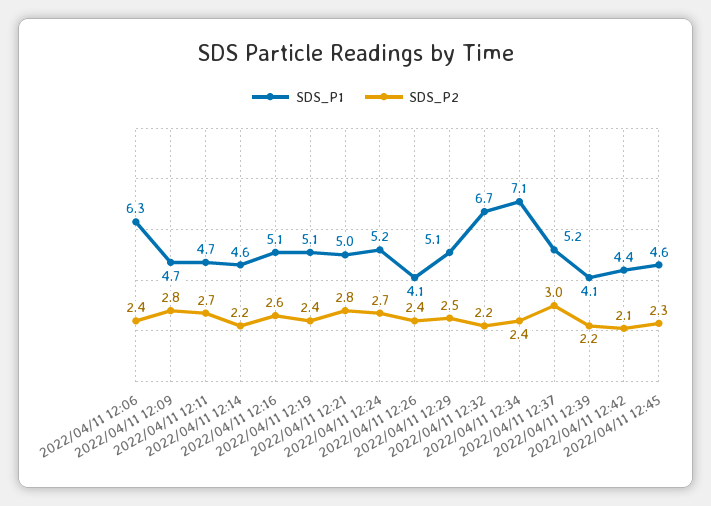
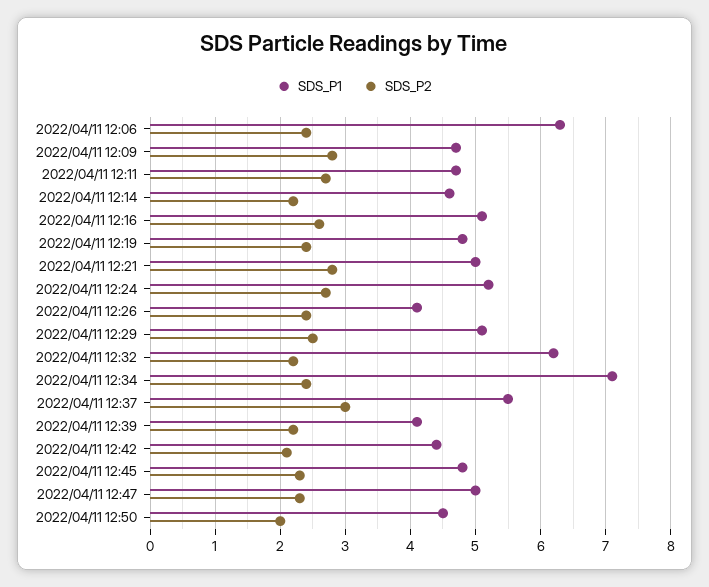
SDS_P1, 2022/04/11 12:19: 5.1 -> 4.8
SDS_P1, 2022/04/11 12:32: 6.7 -> 6.2
SDS_P1, 2022/04/11 12:37: 5.2 -> 5.5
SDS_P1, 2022/04/11 12:45: 4.6 -> 4.8
SDS_P1, 2022/04/11 12:47: none -> 5
SDS_P2, 2022/04/11 12:47: none -> 2.3
SDS_P1, 2022/04/11 12:50: none -> 4.5
SDS_P2, 2022/04/11 12:50: none -> 2

